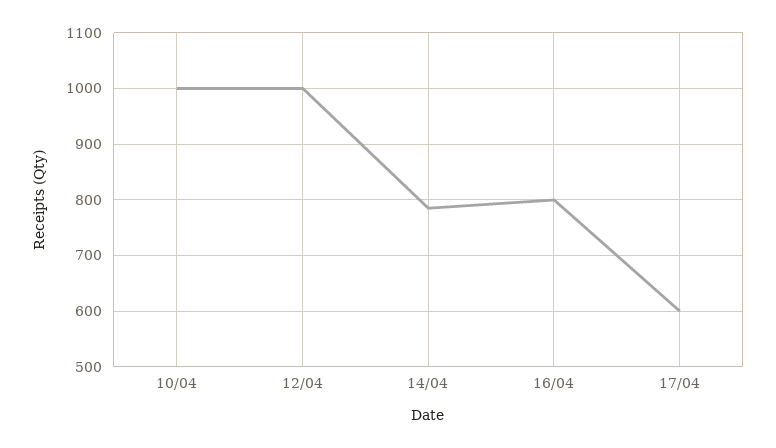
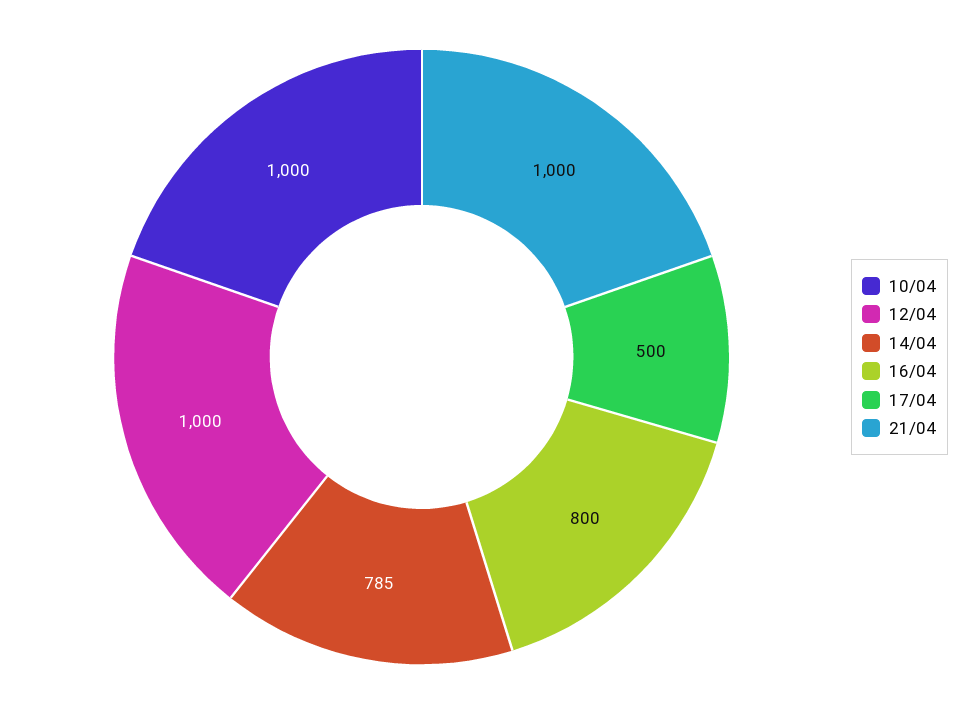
17/04: 600 -> 500
21/04: none -> 1000

